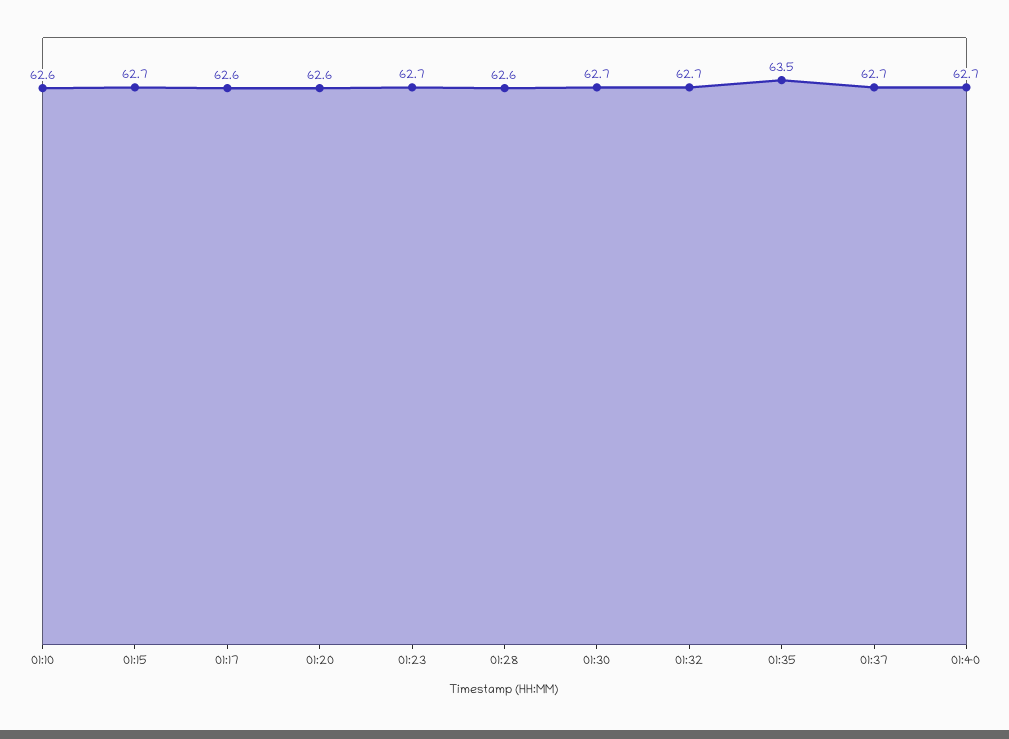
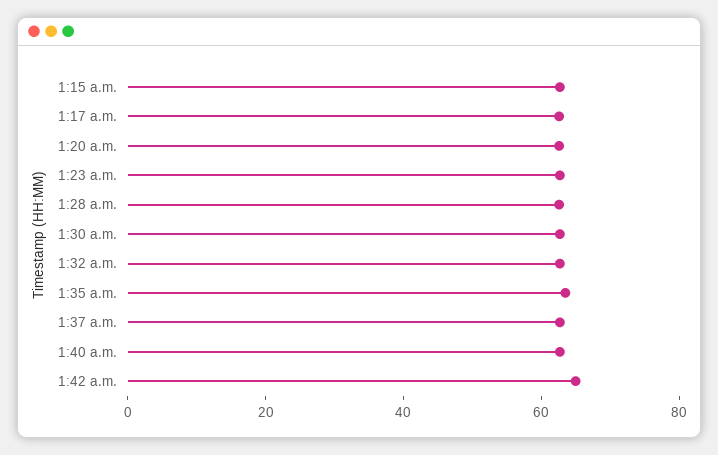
01:10: 62.6 -> none
1:42 a.m.: none -> 65

